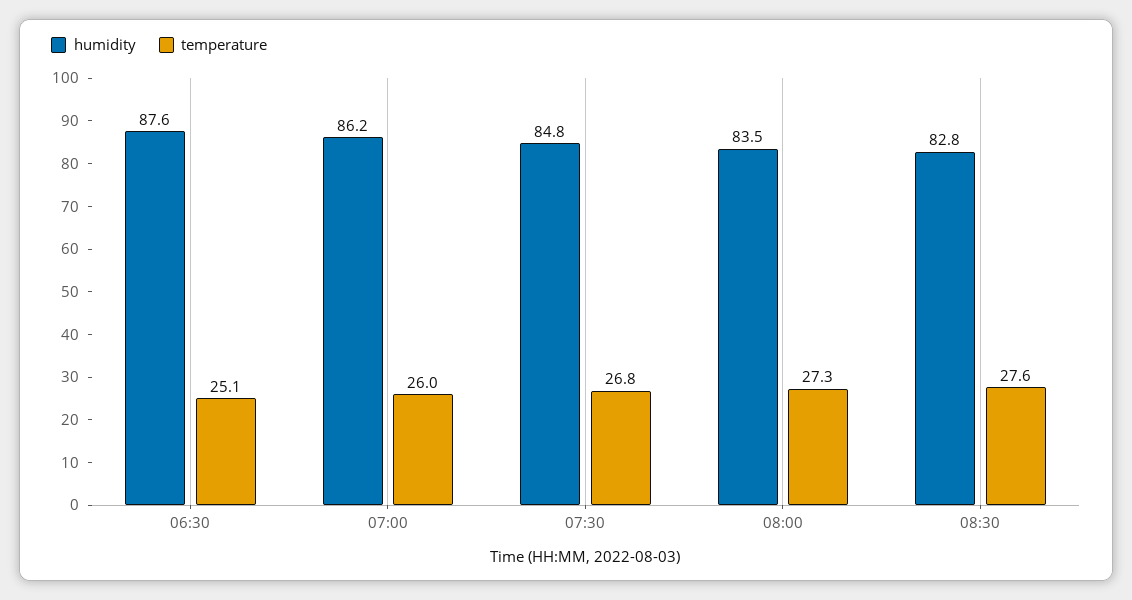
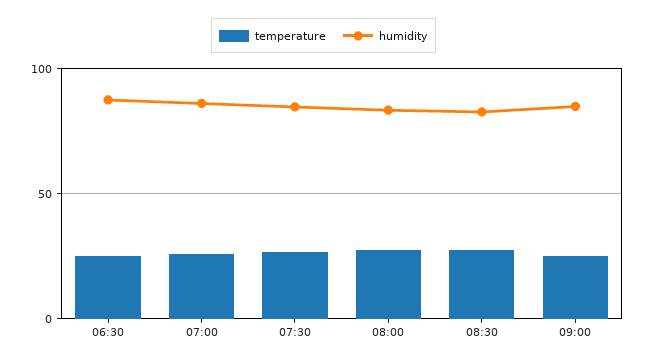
temperature, 09:00: none -> 25
humidity, 09:00: none -> 85

